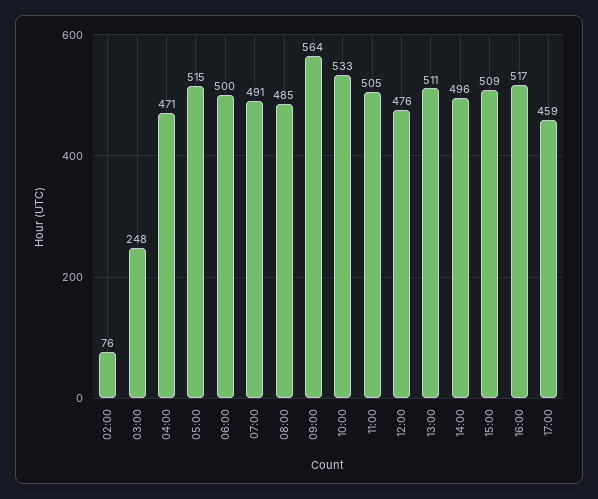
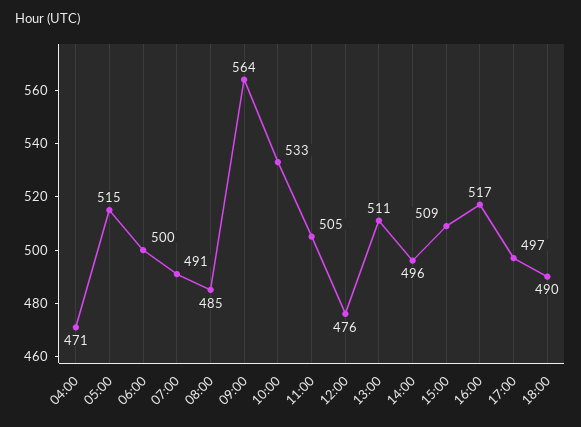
02:00: 76 -> none
03:00: 248 -> none
17:00: 459 -> 497
18:00: none -> 490

